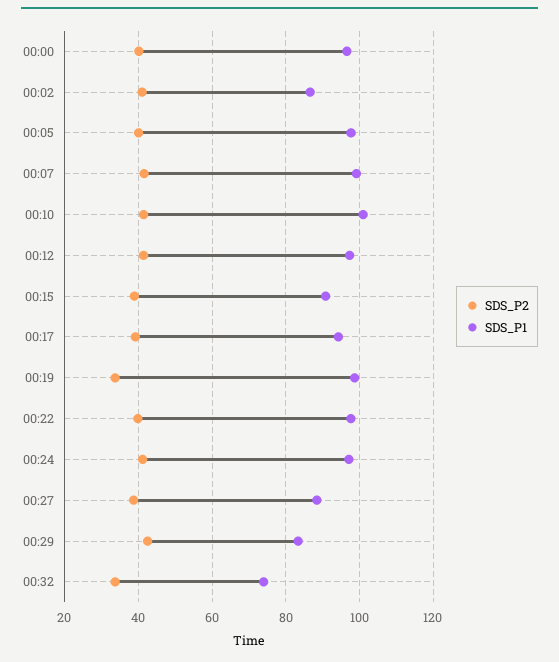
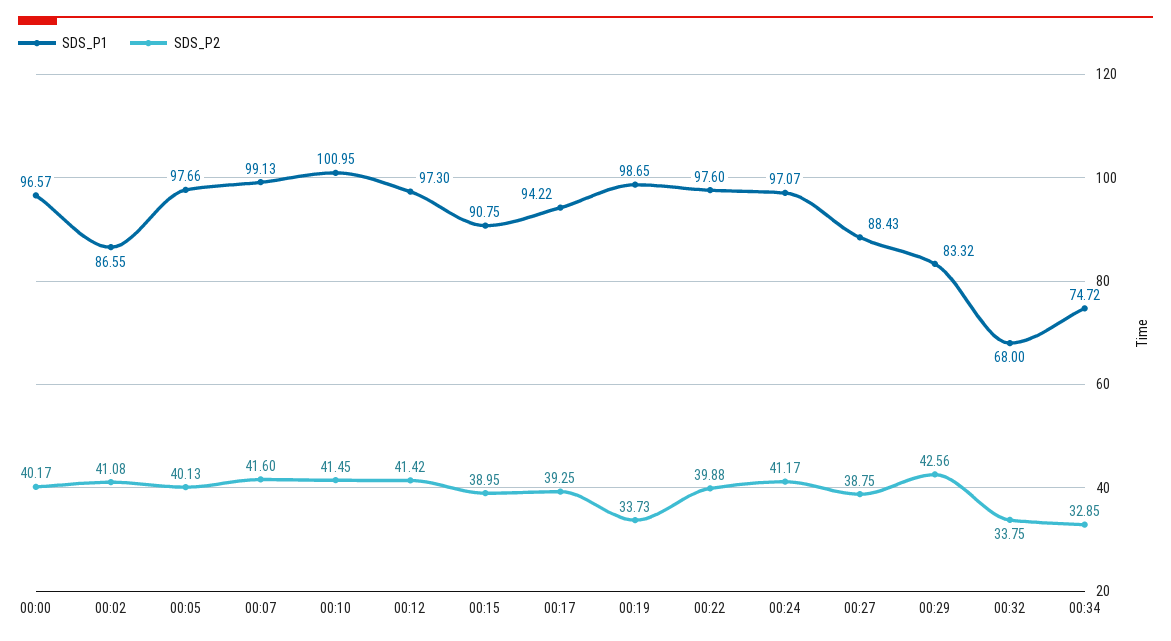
SDS_P1, 00:32: 74 -> 68
SDS_P1, 00:34: none -> 74.72
SDS_P2, 00:34: none -> 32.85

